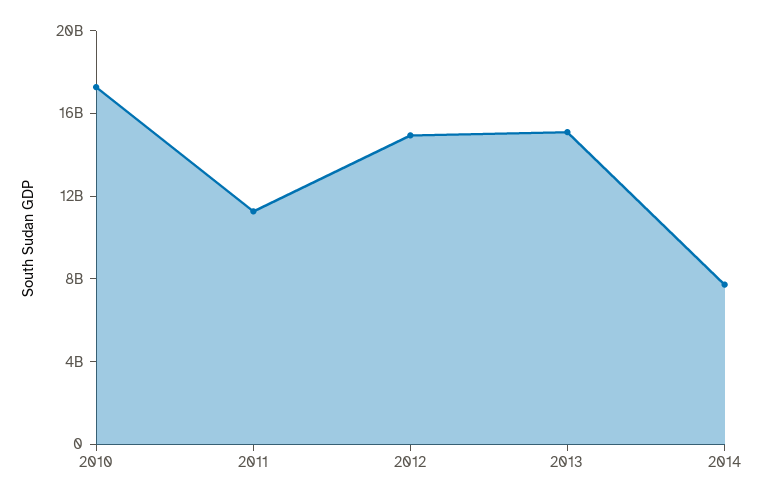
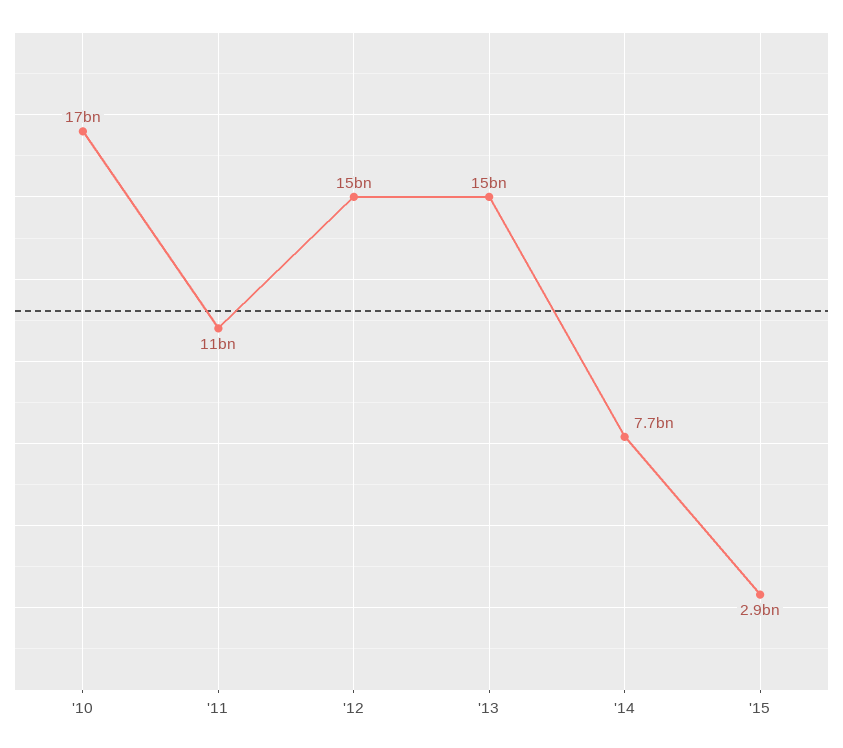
'15: none -> 2900000000

